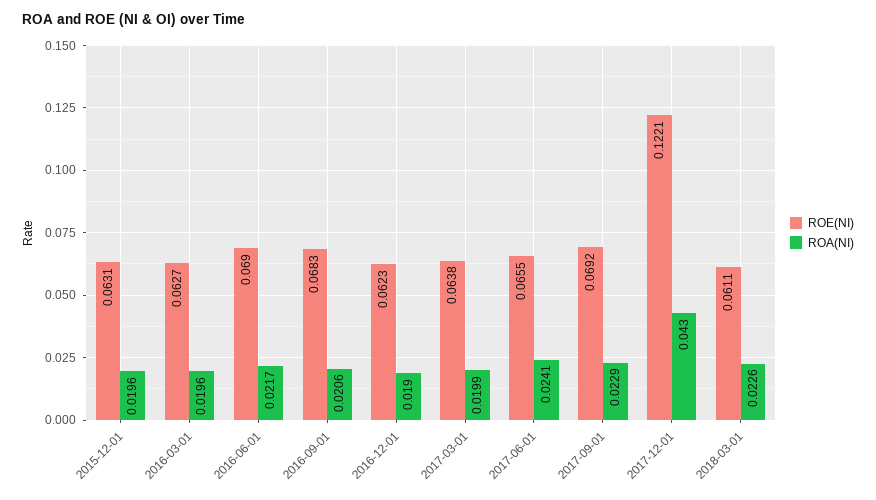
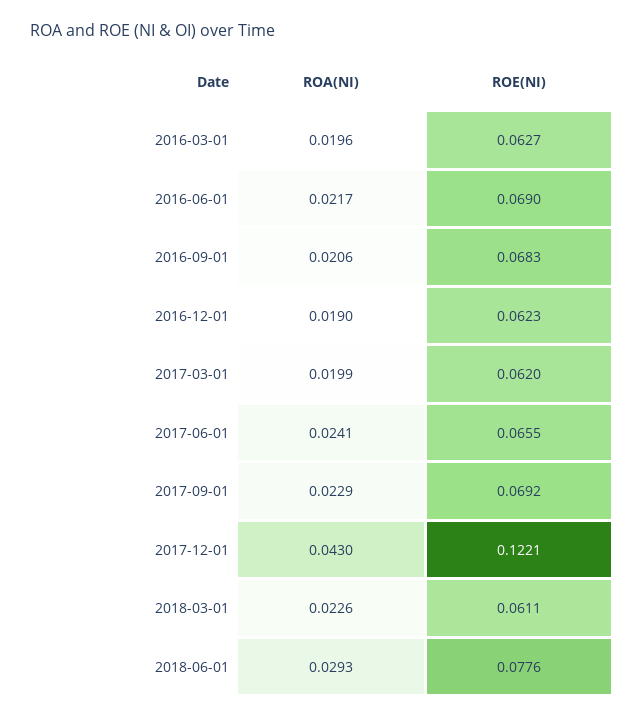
ROE(NI), 2015-12-01: 0.0631 -> none
ROA(NI), 2015-12-01: 0.0196 -> none
ROE(NI), 2017-03-01: 0.0638 -> 0.062
ROA(NI), 2018-06-01: none -> 0.0293
ROE(NI), 2018-06-01: none -> 0.0776

